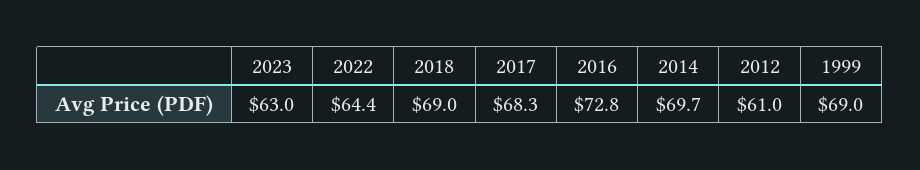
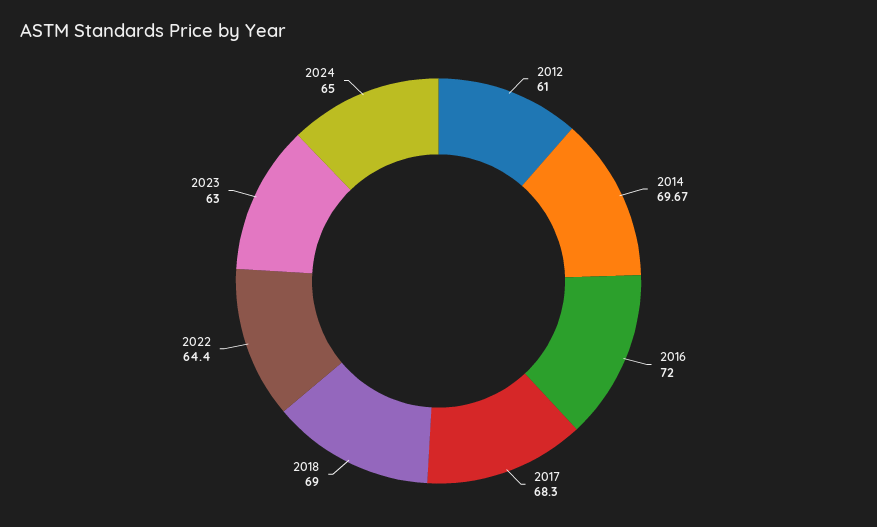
2016: 72.8 -> 72
1999: 69 -> none
2024: none -> 65

